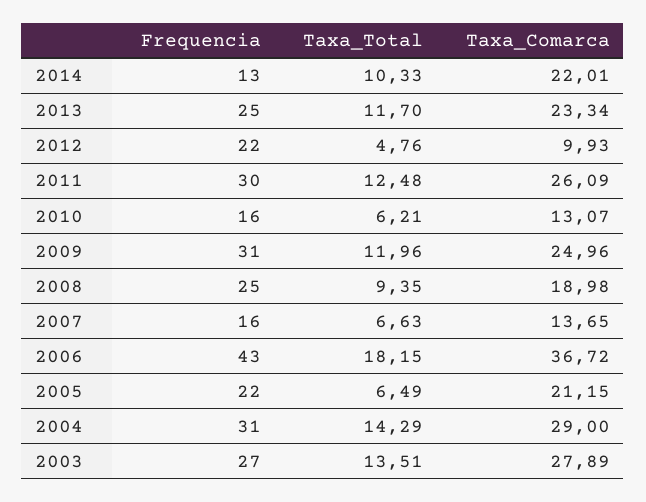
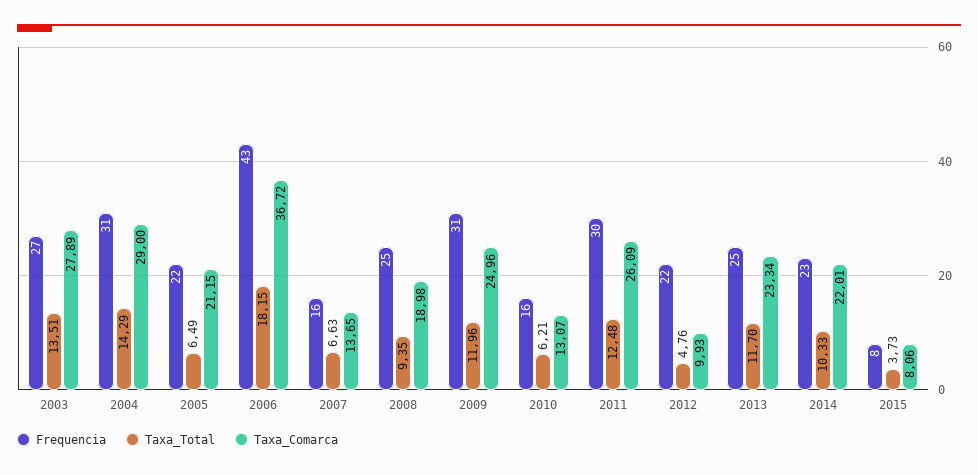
Frequencia, 2014: 13 -> 23
Frequencia, 2015: none -> 8
Taxa_Total, 2015: none -> 3.73
Taxa_Comarca, 2015: none -> 8.06

